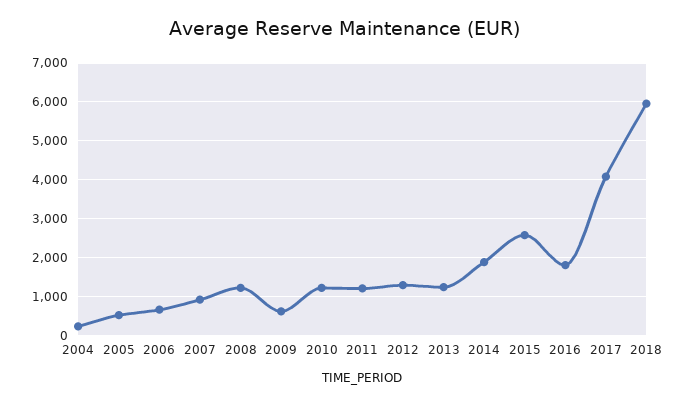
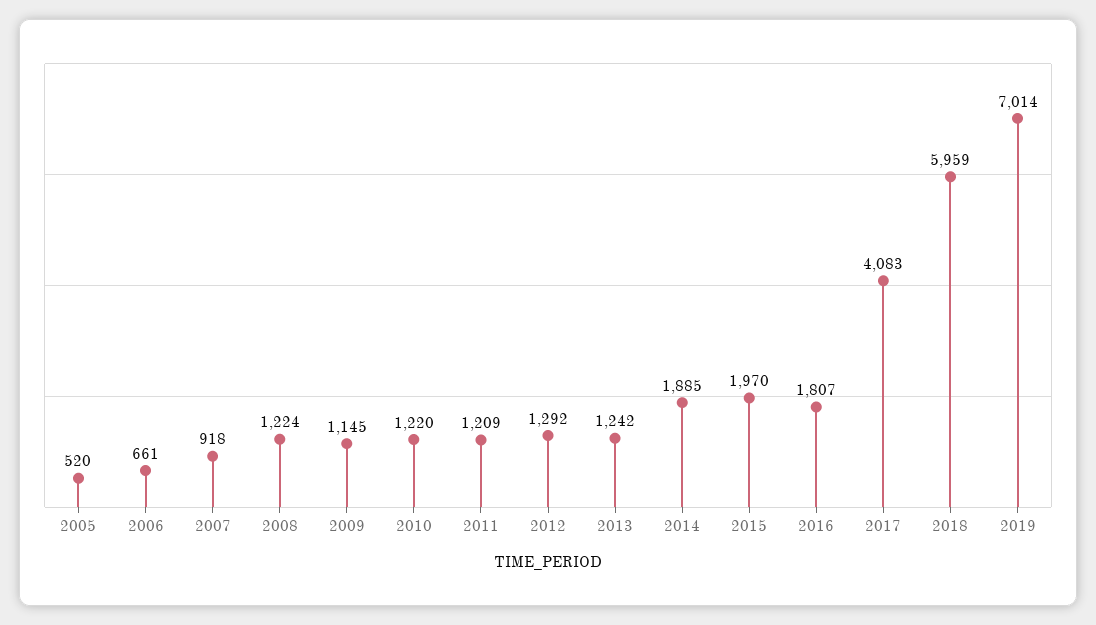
2004: 200 -> none
2009: 600 -> 1145
2015: 2600 -> 1970
2019: none -> 7014

